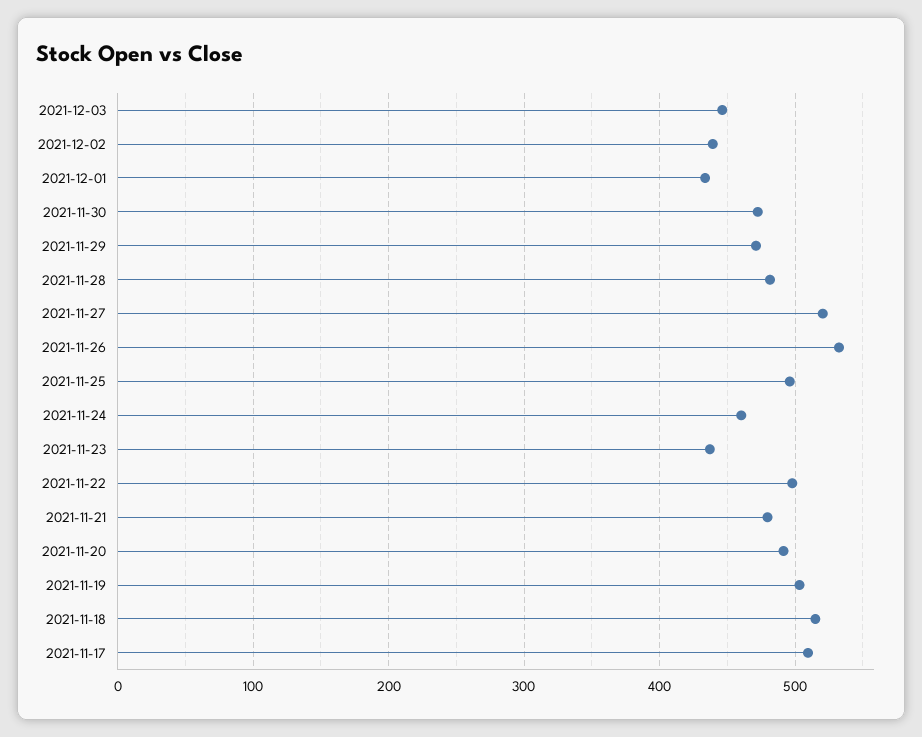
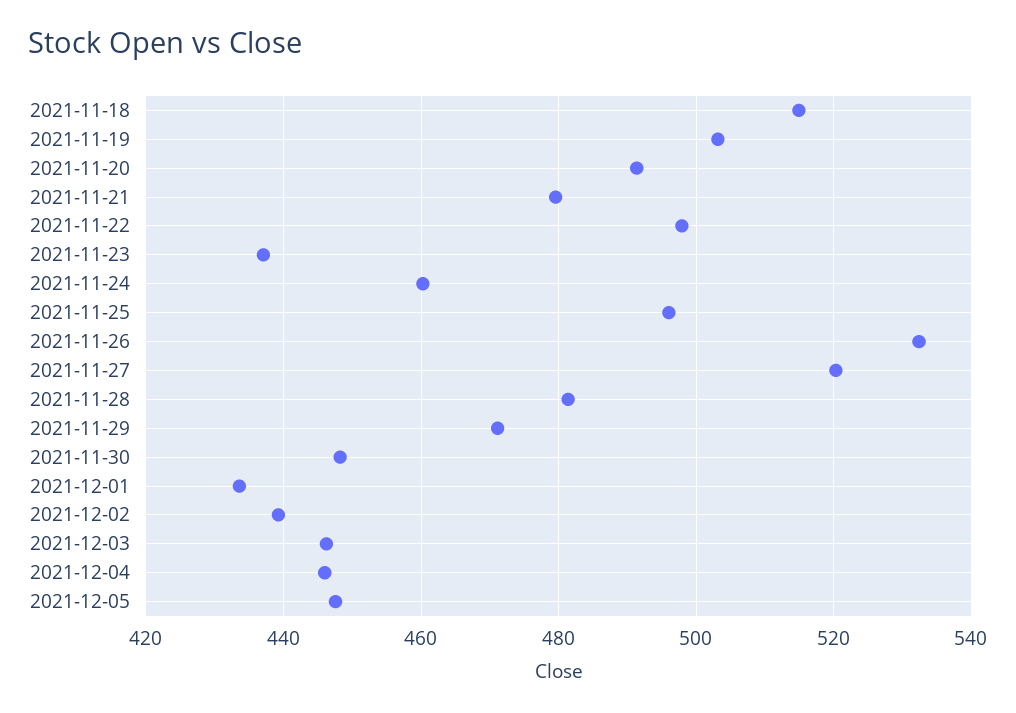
2021-11-30: 470 -> 448
2021-11-17: 510 -> none
2021-12-04: none -> 446
2021-12-05: none -> 448

